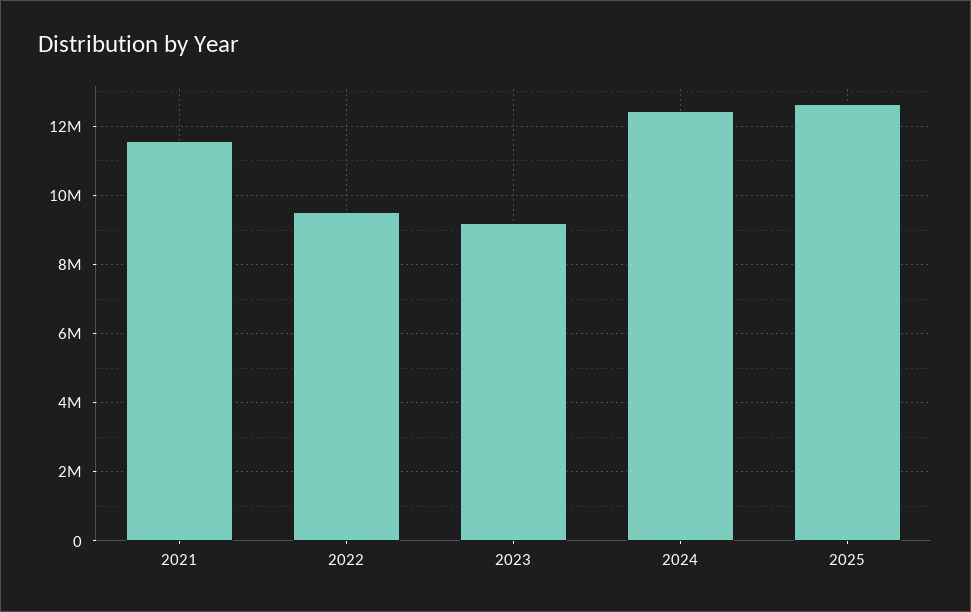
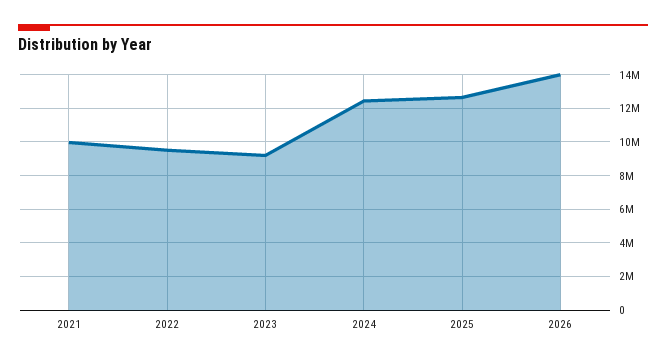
2021: 11600000 -> 10000000
2026: none -> 14000000

